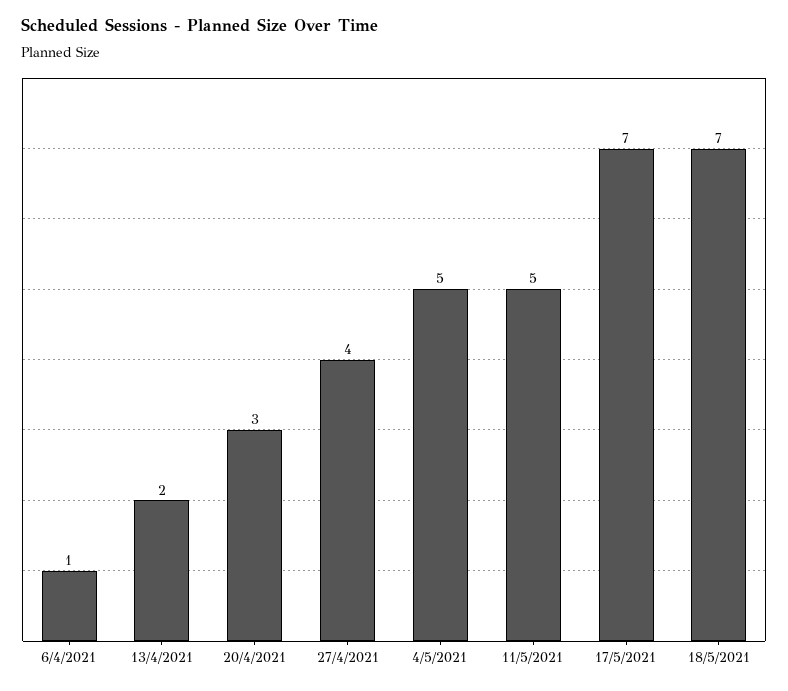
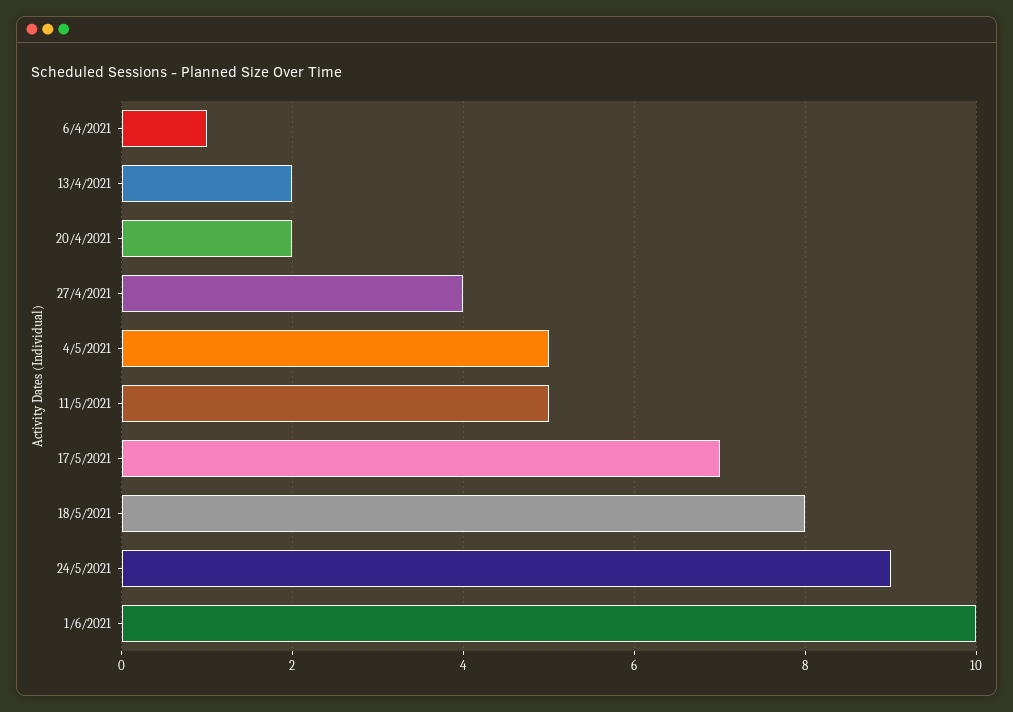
20/4/2021: 3 -> 2
18/5/2021: 7 -> 8
24/5/2021: none -> 9
1/6/2021: none -> 10

